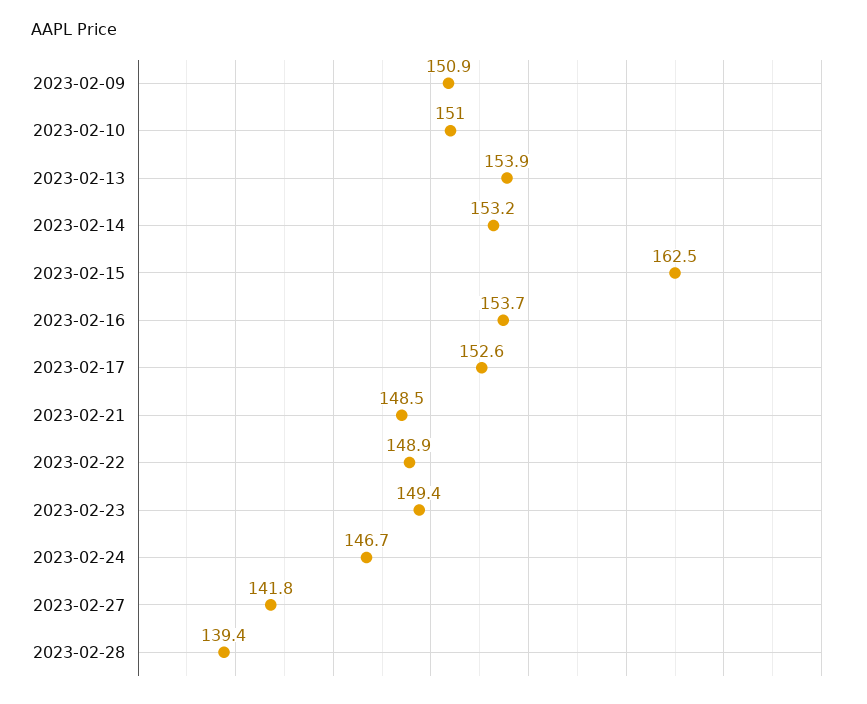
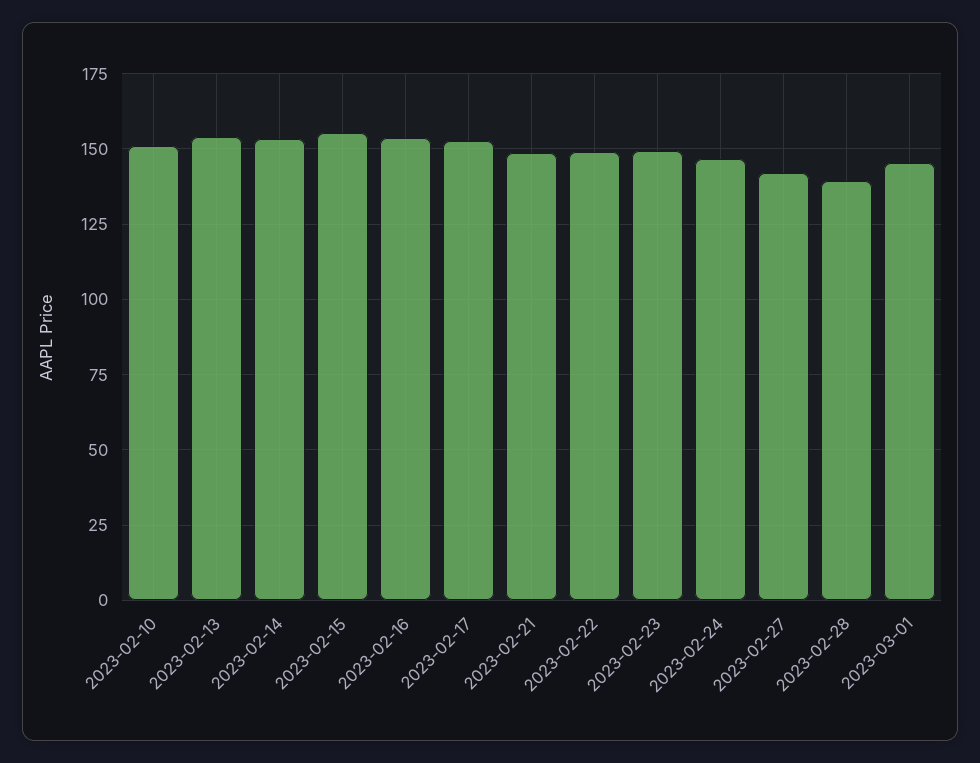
2023-02-09: 150.9 -> none
2023-02-15: 162.5 -> 155
2023-03-01: none -> 145

